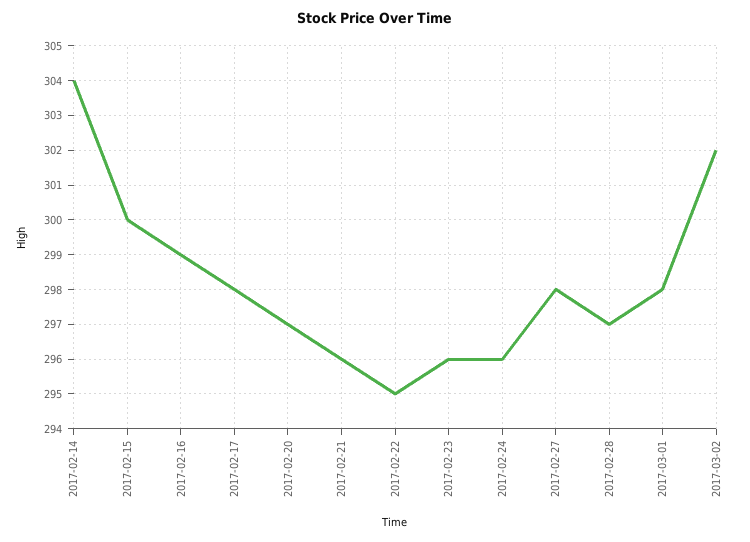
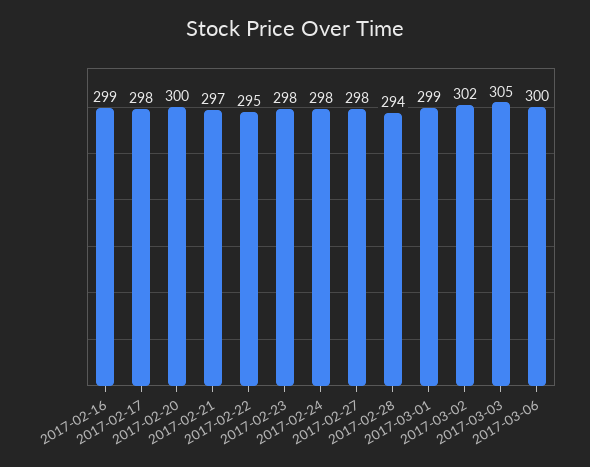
2017-02-14: 304 -> none
2017-02-15: 300 -> none
2017-02-20: 297 -> 300
2017-02-21: 296 -> 297
2017-02-23: 296 -> 298
2017-02-24: 296 -> 298
2017-02-28: 297 -> 294
2017-03-01: 298 -> 299
2017-03-03: none -> 305
2017-03-06: none -> 300

